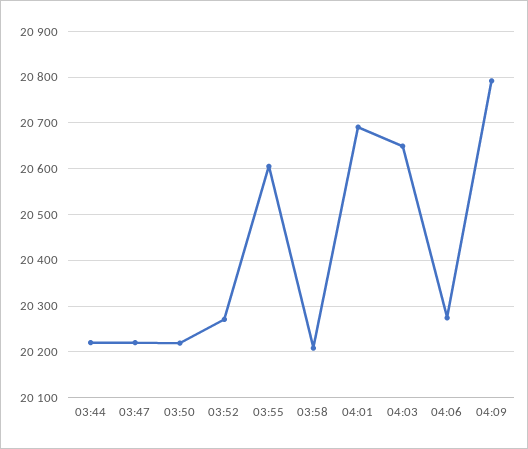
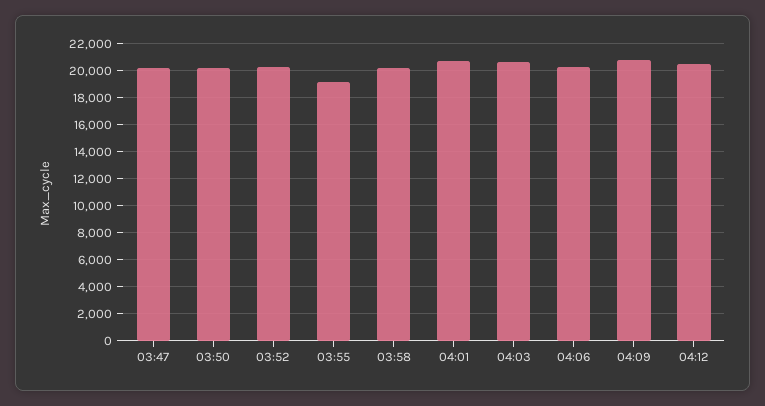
03:44: 20220 -> none
03:55: 20600 -> 19000
04:12: none -> 20500

